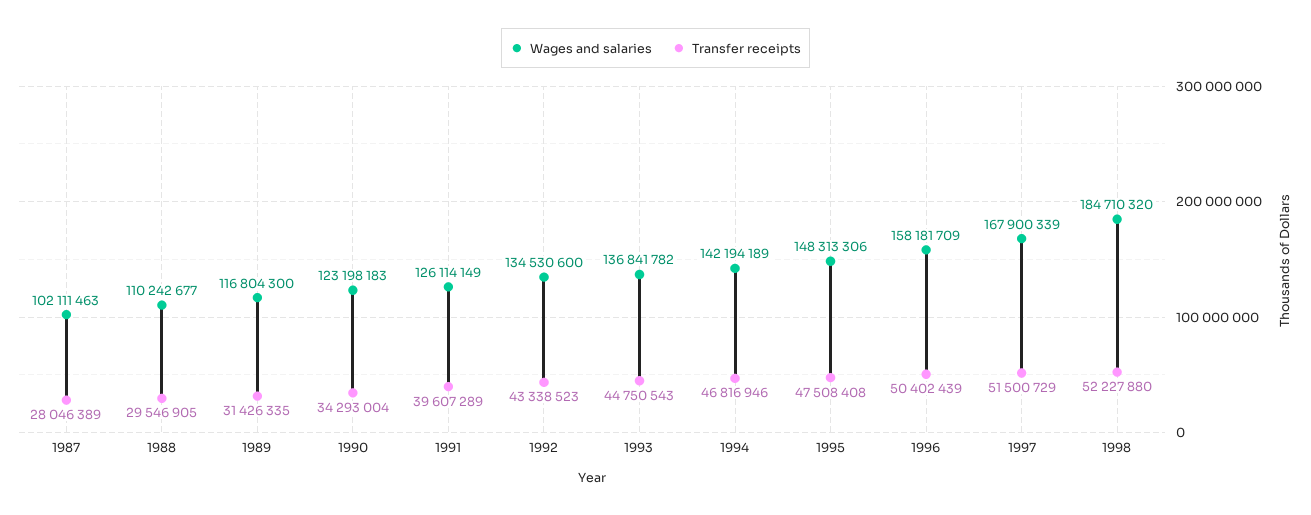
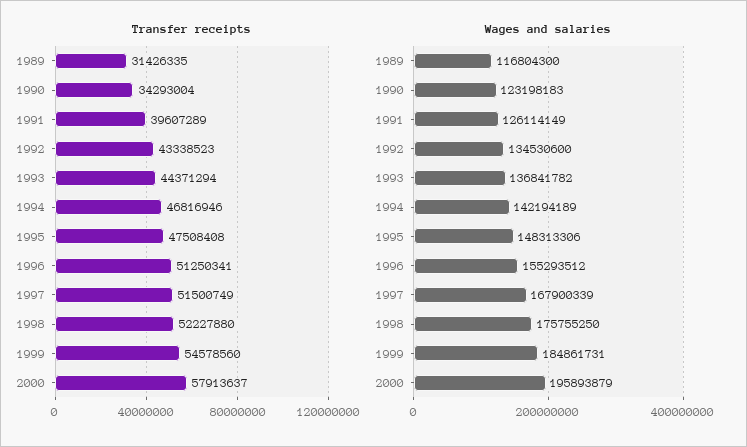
Wages and salaries, 1987: 102111463 -> none
Transfer receipts, 1987: 28046389 -> none
Wages and salaries, 1988: 110242677 -> none
Transfer receipts, 1988: 29546905 -> none
Transfer receipts, 1993: 44750543 -> 44371294
Wages and salaries, 1996: 158181709 -> 155293512
Transfer receipts, 1996: 50402439 -> 51250341
Transfer receipts, 1997: 51500729 -> 51500749
Wages and salaries, 1998: 184710320 -> 175755250
Transfer receipts, 1999: none -> 54578560
Transfer receipts, 2000: none -> 57913637
Wages and salaries, 1999: none -> 184861731
Wages and salaries, 2000: none -> 195893879

